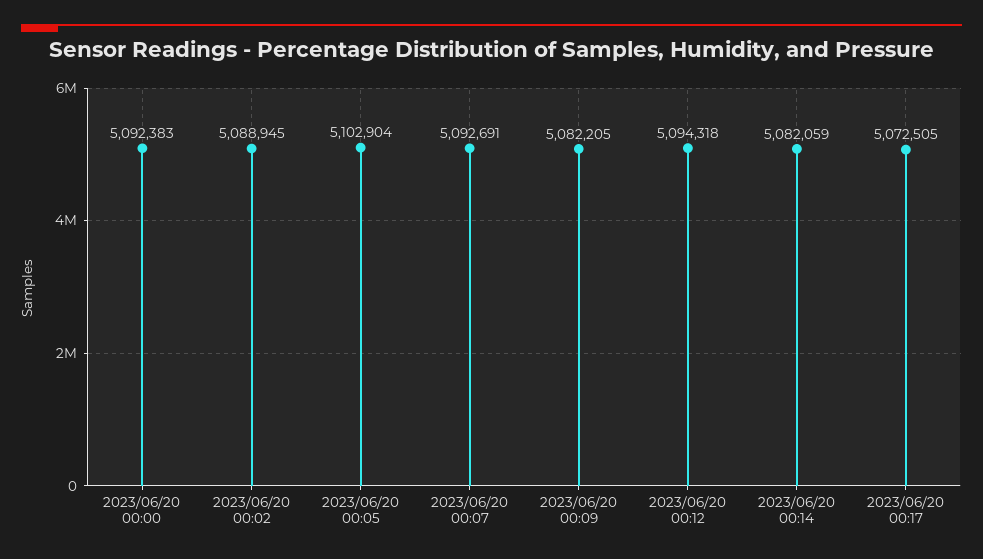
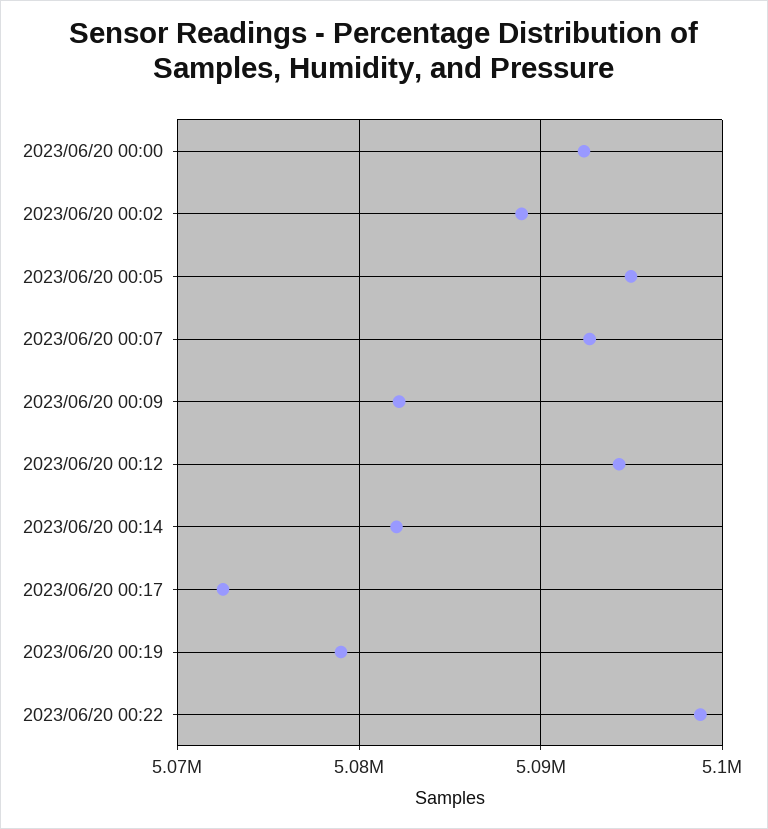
2023/06/20 00:05: 5102904 -> 5095000
2023/06/20 00:19: none -> 5079000
2023/06/20 00:22: none -> 5099000

